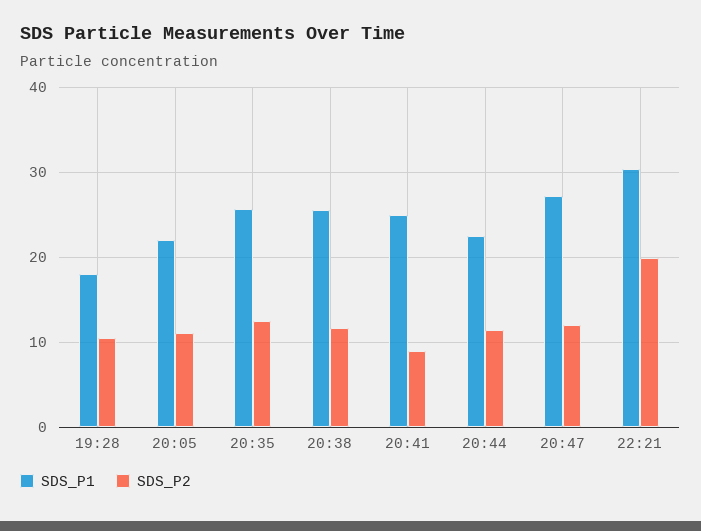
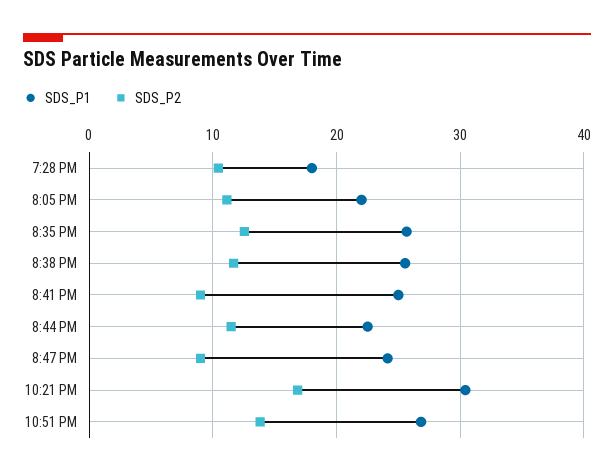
SDS_P1, 20:47: 27 -> 24
SDS_P2, 20:47: 12 -> 9
SDS_P2, 22:21: 20 -> 17
SDS_P1, 10:51 PM: none -> 27
SDS_P2, 10:51 PM: none -> 14

